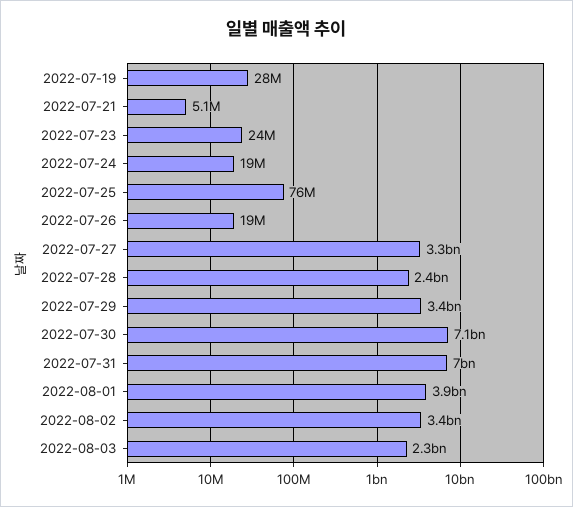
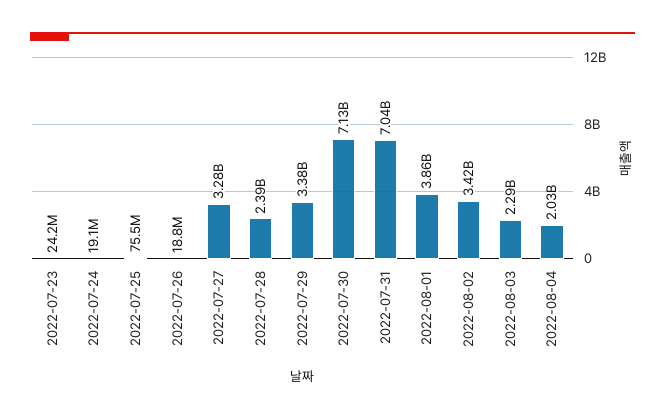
2022-07-19: 28000000 -> none
2022-07-21: 5100000 -> none
2022-08-04: none -> 2030000000

